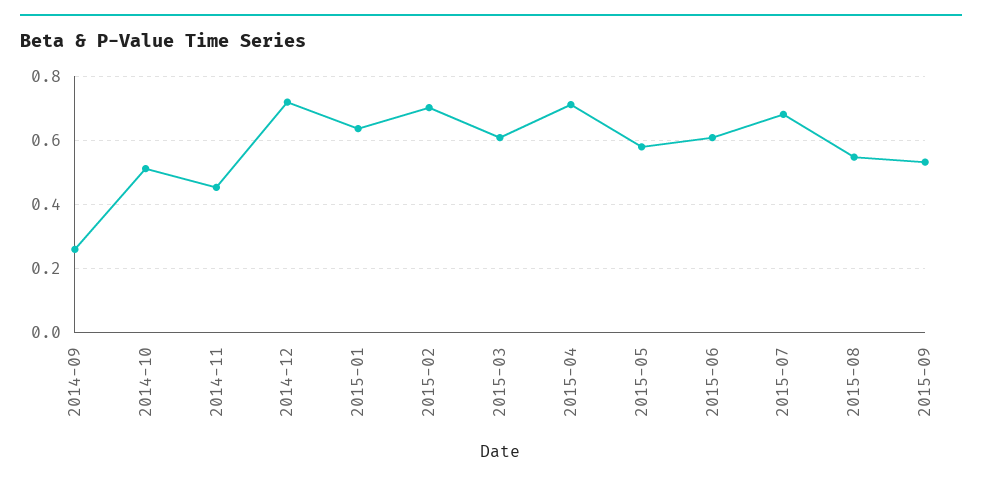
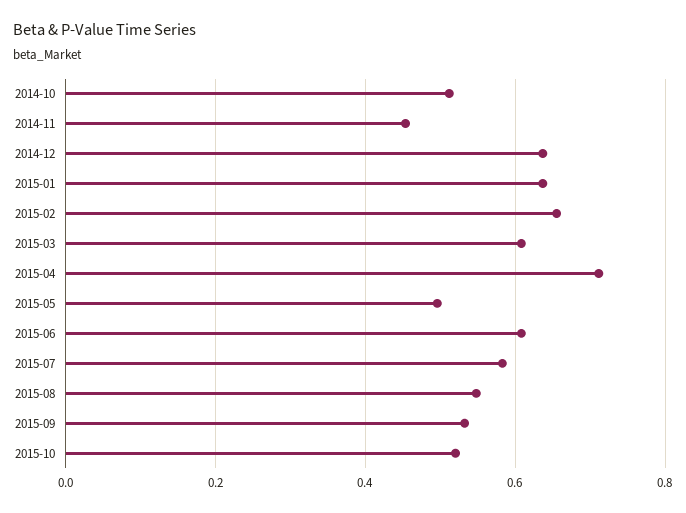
2014-09: 0.26 -> none
2014-12: 0.72 -> 0.64
2015-02: 0.7 -> 0.66
2015-05: 0.58 -> 0.5
2015-07: 0.68 -> 0.58
2015-10: none -> 0.52

